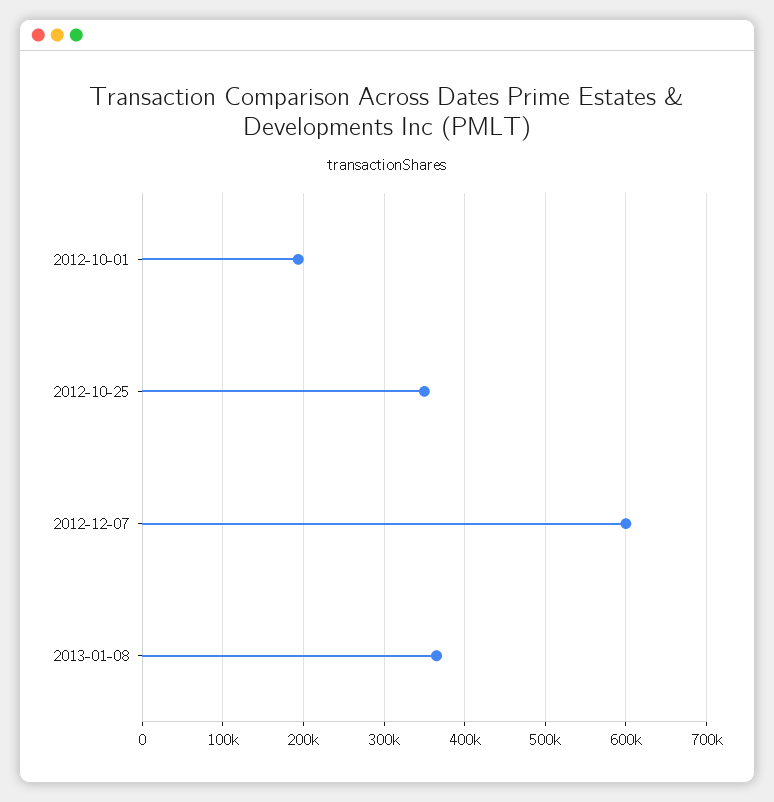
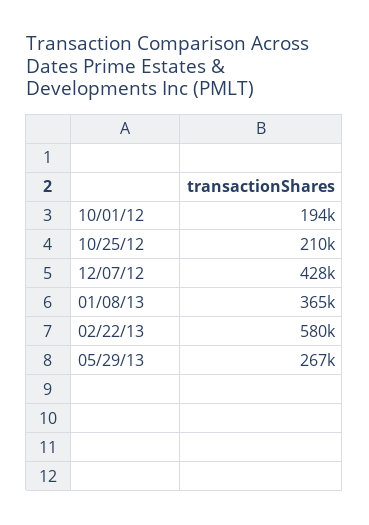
2012-10-25: 350000 -> 210000
2012-12-07: 600000 -> 428000
02/22/13: none -> 580000
05/29/13: none -> 267000

